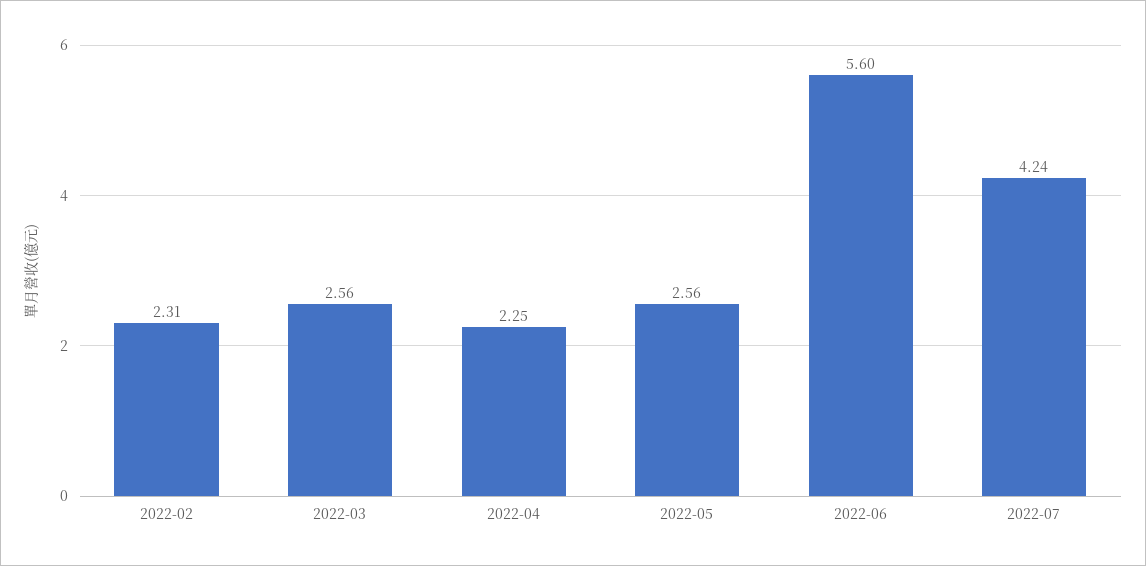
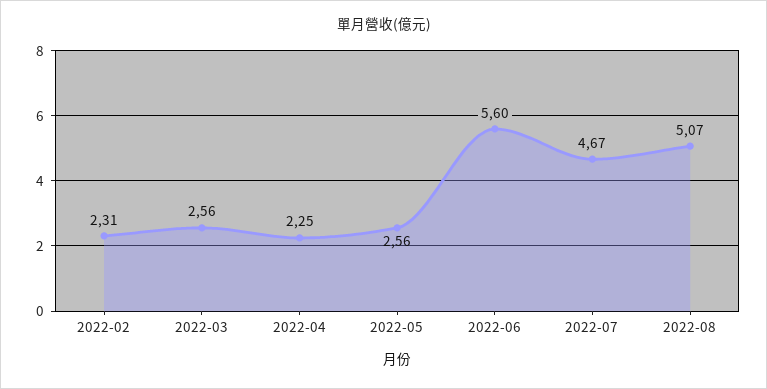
2022-07: 4.24 -> 4.67
2022-08: none -> 5.07

